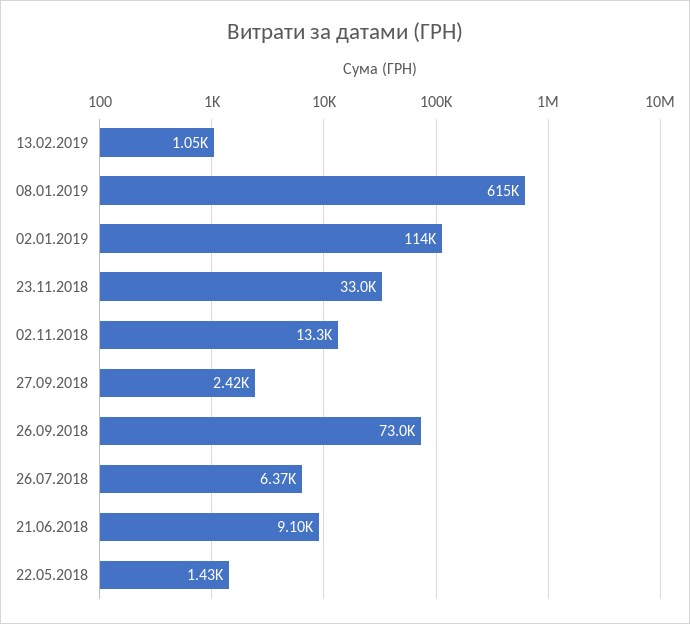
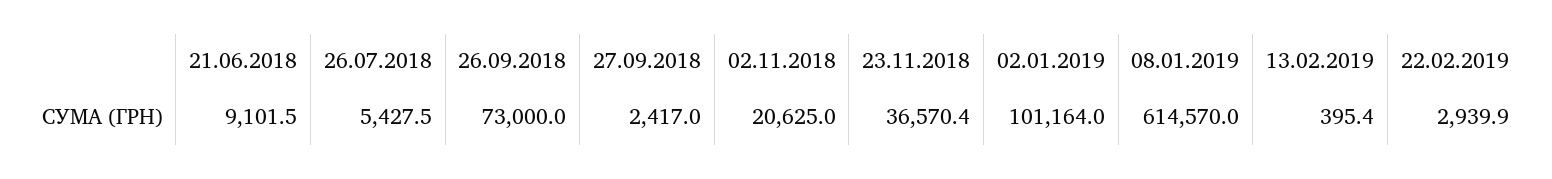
13.02.2019: 1050 -> 395.4
02.01.2019: 114000 -> 101164
23.11.2018: 33000 -> 36570.4
02.11.2018: 13300 -> 20625
26.07.2018: 6370 -> 5427.5
22.05.2018: 1430 -> none
22.02.2019: none -> 2939.9

